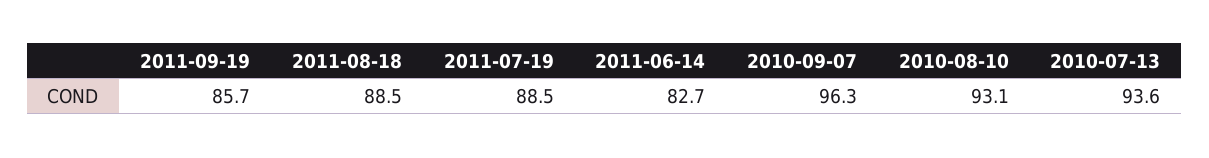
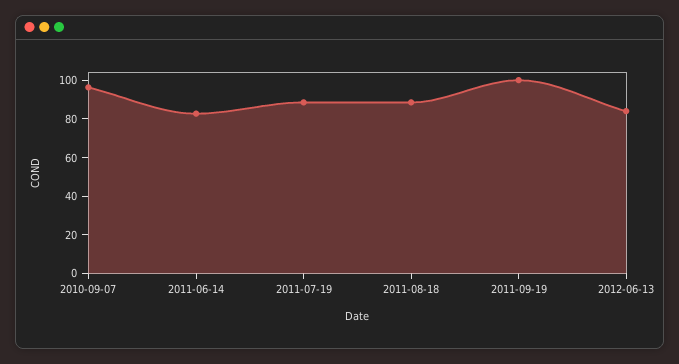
2011-09-19: 85.7 -> 100
2010-08-10: 93.1 -> none
2010-07-13: 93.6 -> none
2012-06-13: none -> 85

